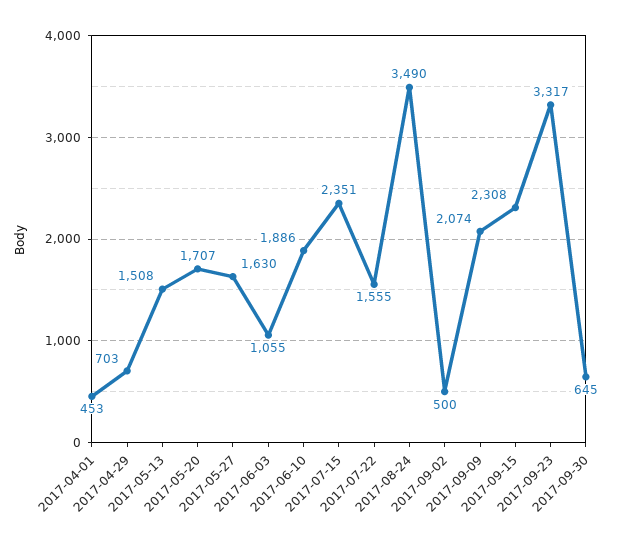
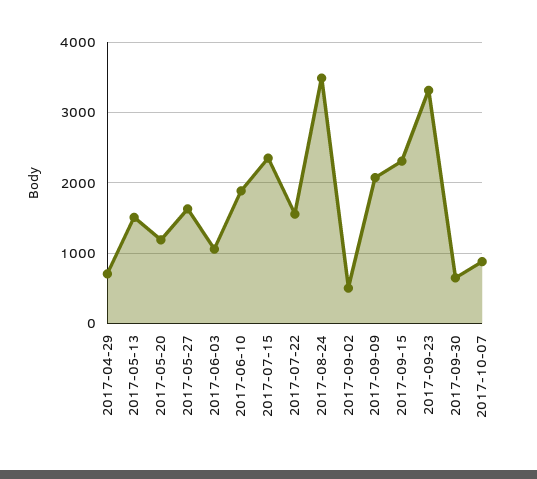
2017-04-01: 453 -> none
2017-05-20: 1707 -> 1200
2017-10-07: none -> 900

